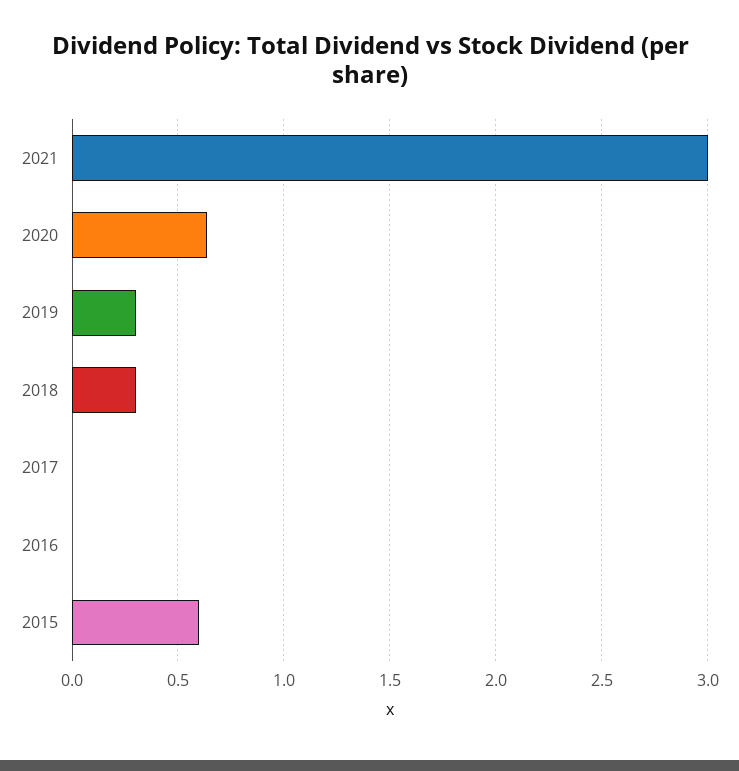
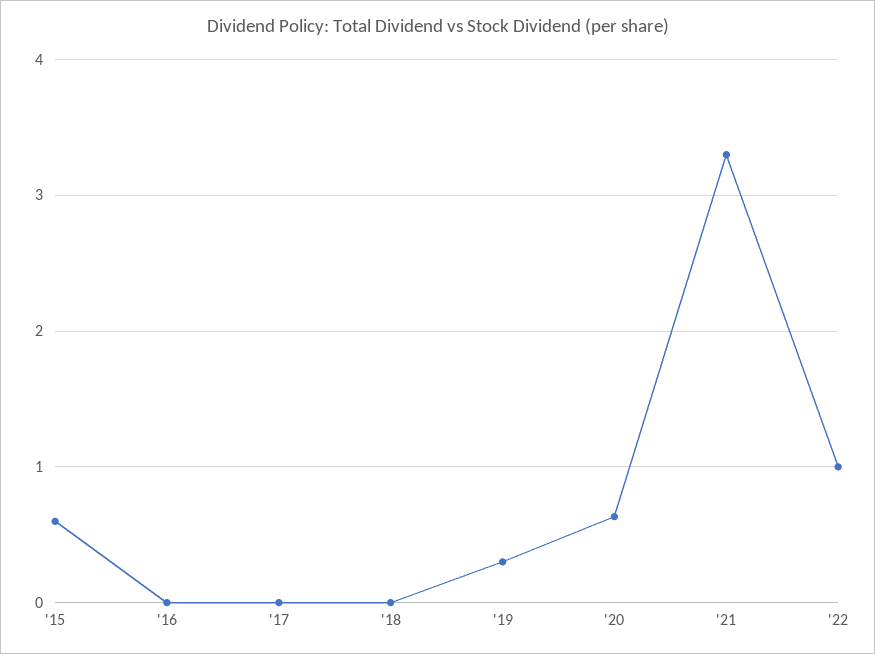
2021: 3 -> 3.3
2018: 0.3 -> 0
'22: none -> 1

